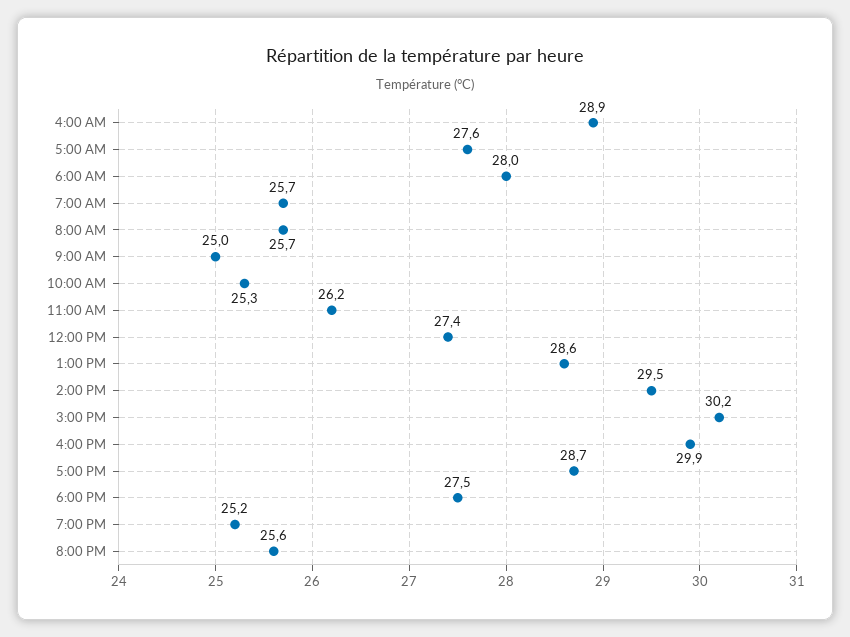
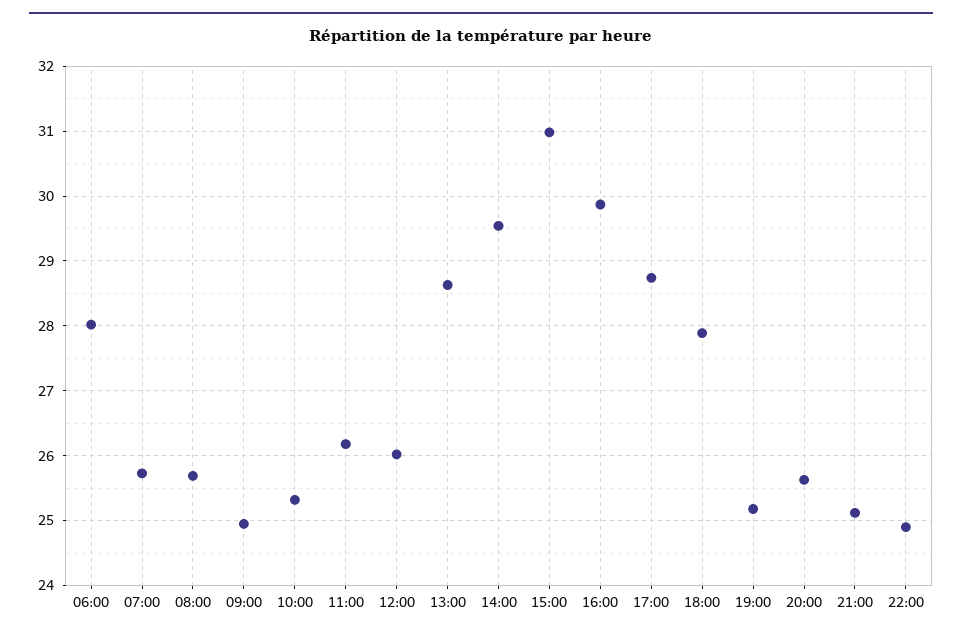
4:00 AM: 28.9 -> none
5:00 AM: 27.6 -> none
12:00 PM: 27.4 -> 26
3:00 PM: 30.2 -> 31
6:00 PM: 27.5 -> 27.9
21:00: none -> 25.1
22:00: none -> 24.9

